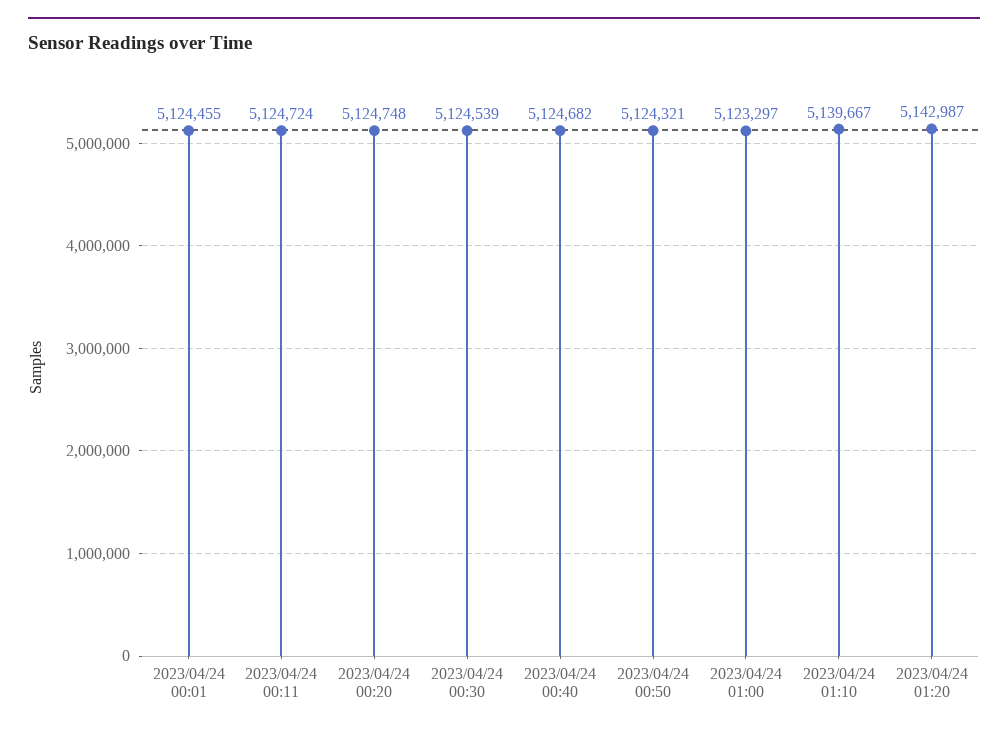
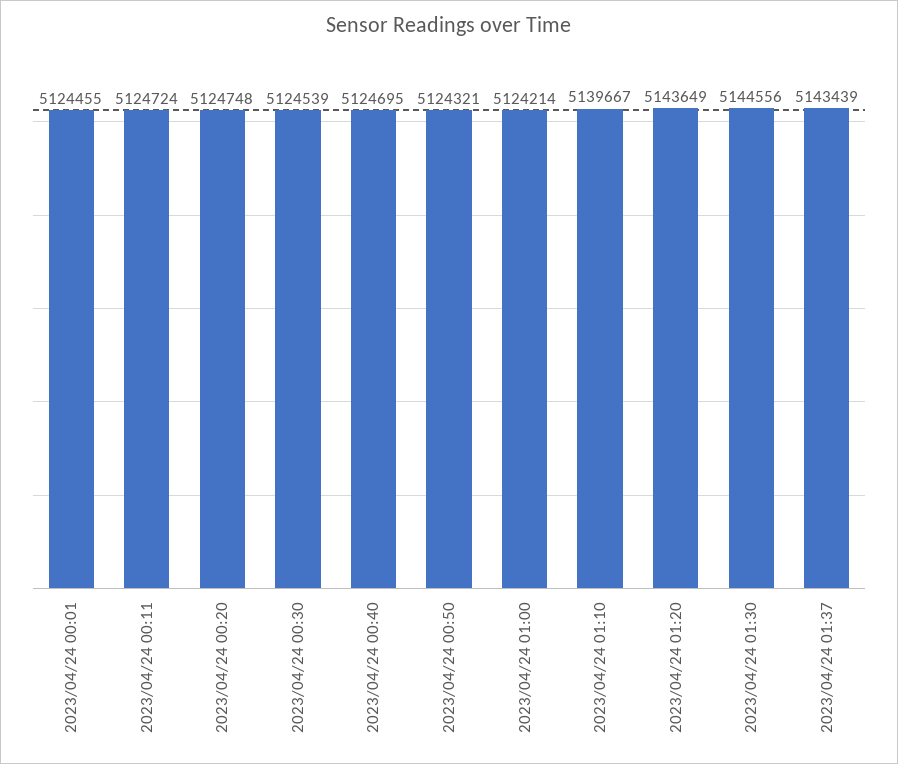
2023/04/24 00:40: 5124682 -> 5124695
2023/04/24 01:00: 5123297 -> 5124214
2023/04/24 01:20: 5142987 -> 5143649
2023/04/24 01:30: none -> 5144556
2023/04/24 01:37: none -> 5143439

